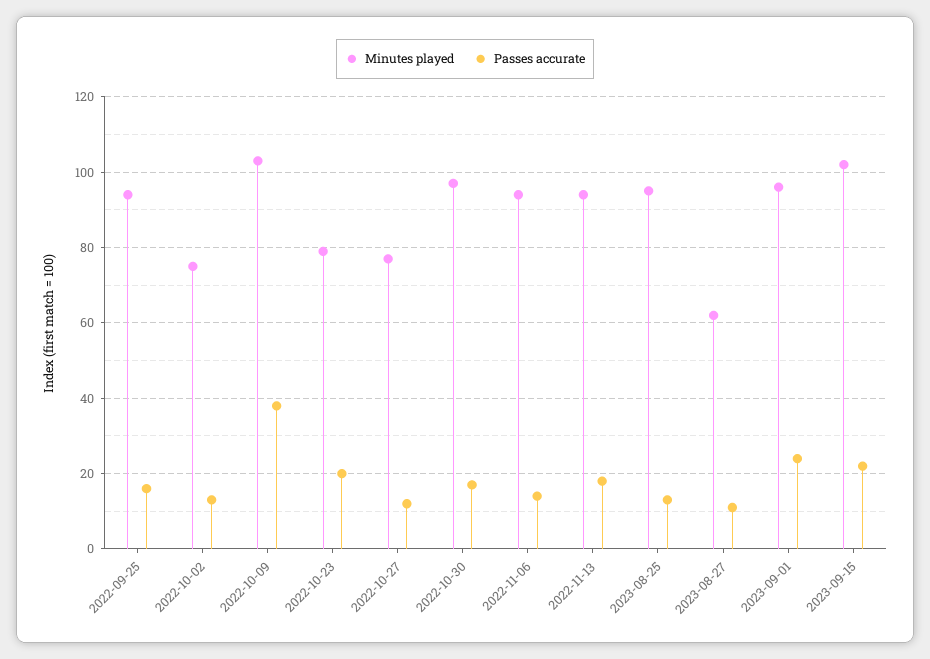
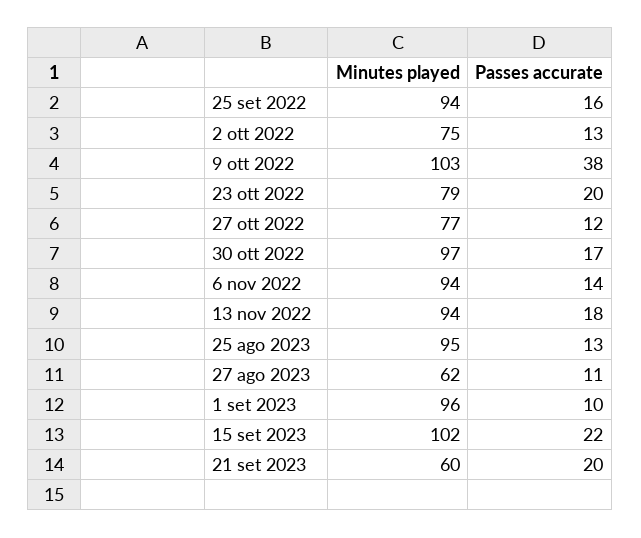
Passes accurate, 2023-09-01: 25 -> 10
Minutes played, 21 set 2023: none -> 60
Passes accurate, 21 set 2023: none -> 20

